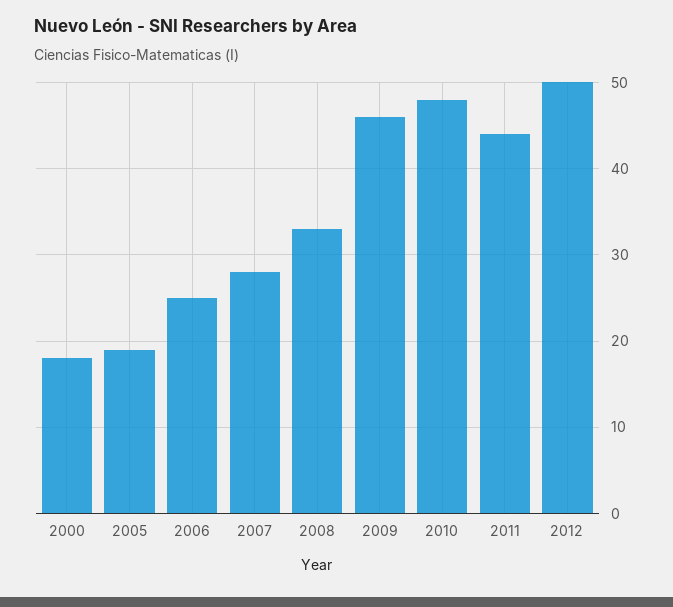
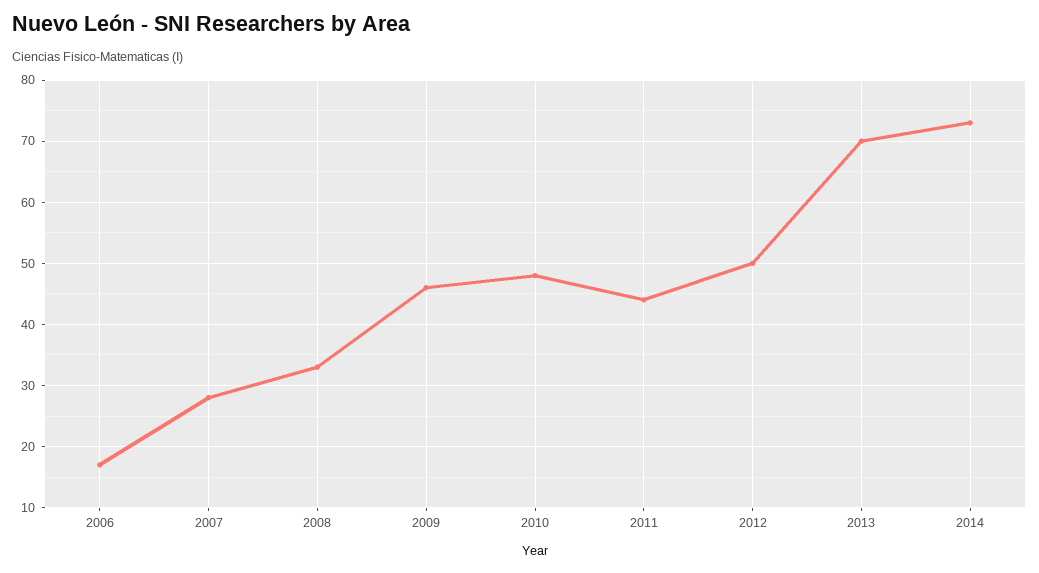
2000: 18 -> none
2005: 19 -> none
2006: 25 -> 17
2013: none -> 70
2014: none -> 73

